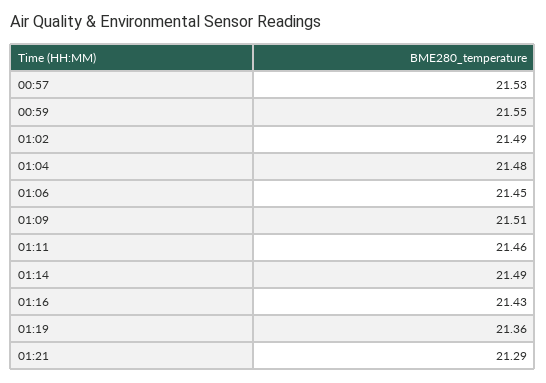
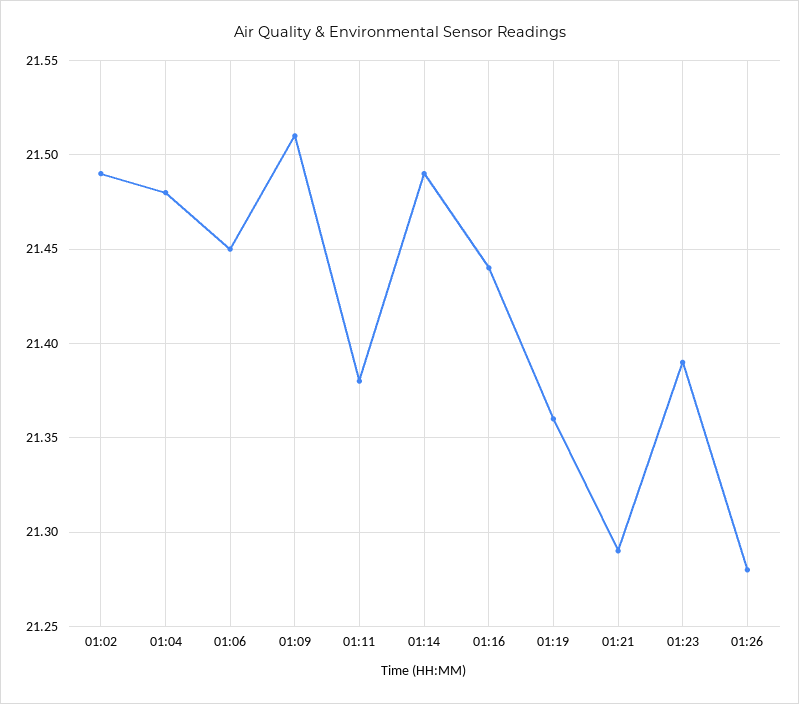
00:57: 21.53 -> none
00:59: 21.55 -> none
01:11: 21.46 -> 21.38
01:16: 21.43 -> 21.44
01:23: none -> 21.39
01:26: none -> 21.28

